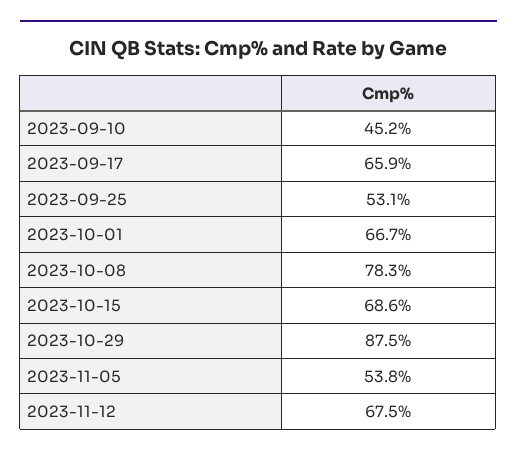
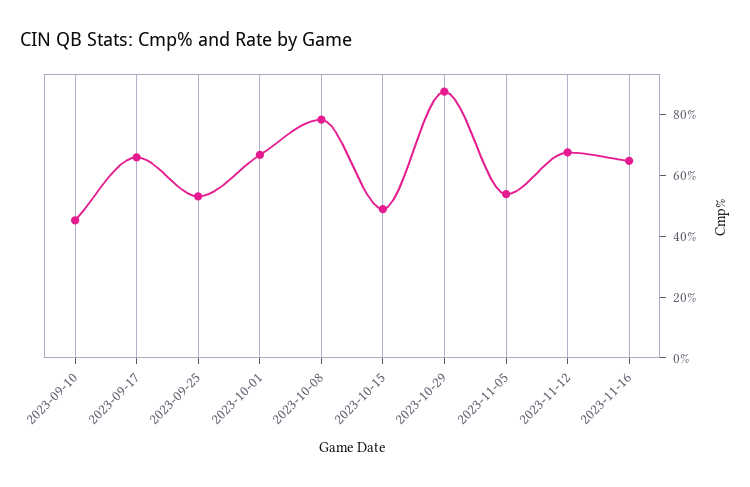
2023-10-15: 68.6 -> 50
2023-11-16: none -> 65

